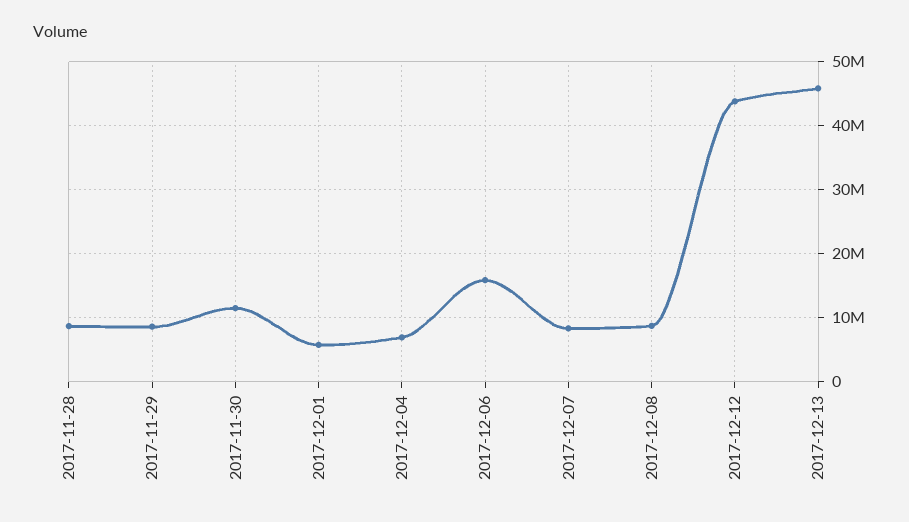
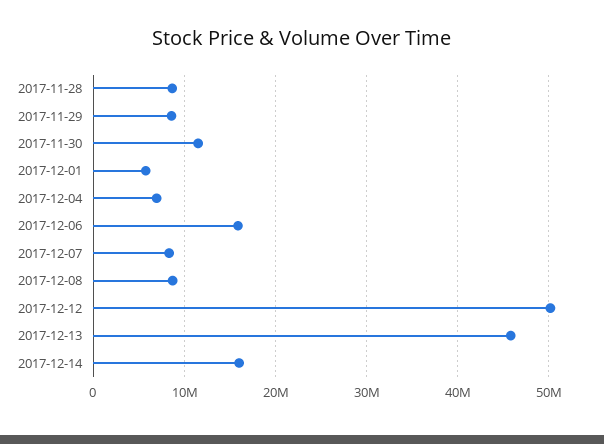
2017-12-12: 44000000 -> 50000000
2017-12-14: none -> 16000000

